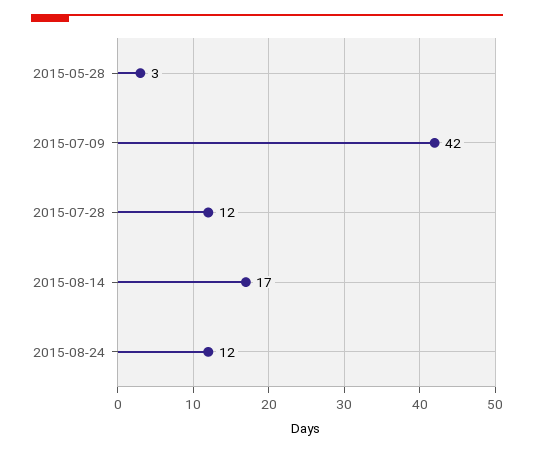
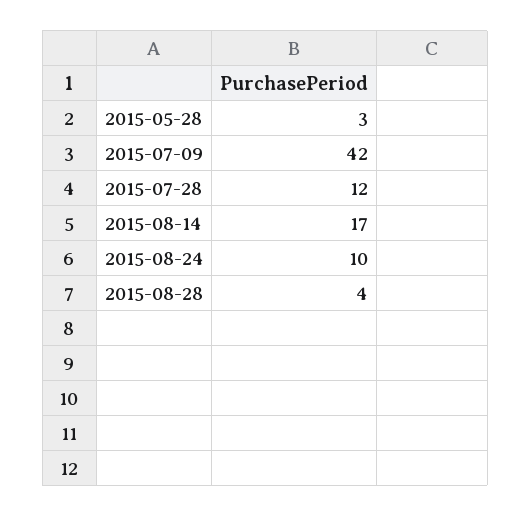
2015-08-24: 12 -> 10
2015-08-28: none -> 4

